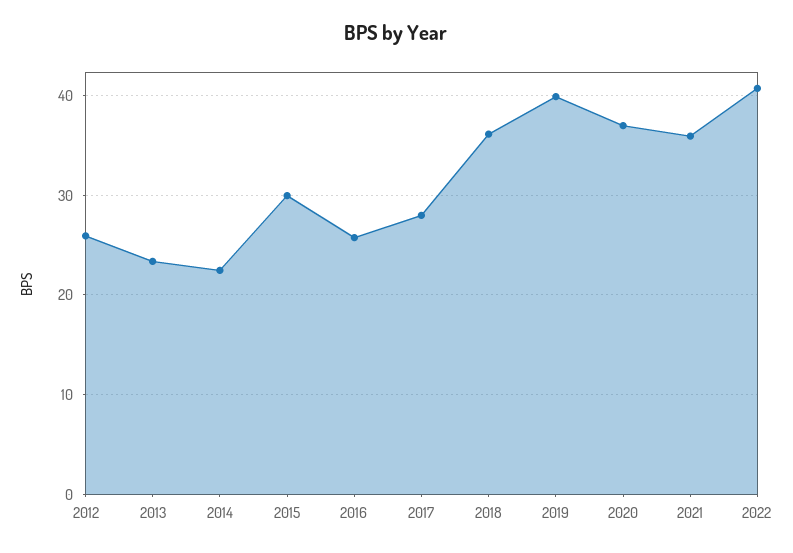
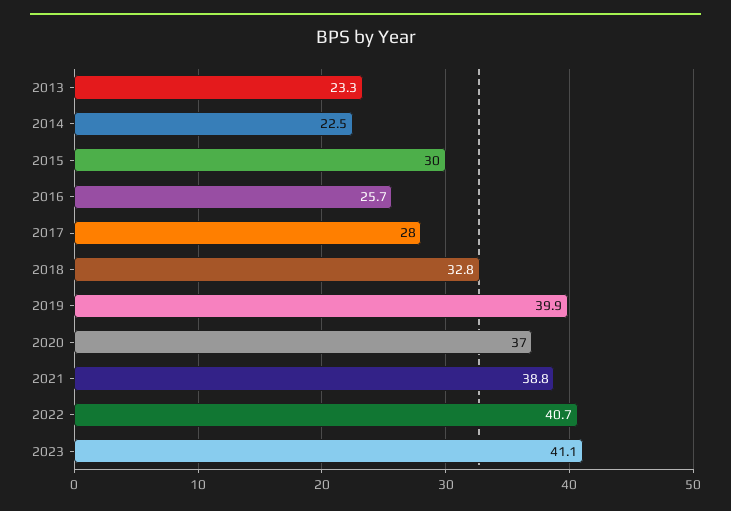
2012: 26 -> none
2018: 36 -> 32.8
2021: 36 -> 38.8
2023: none -> 41.1

